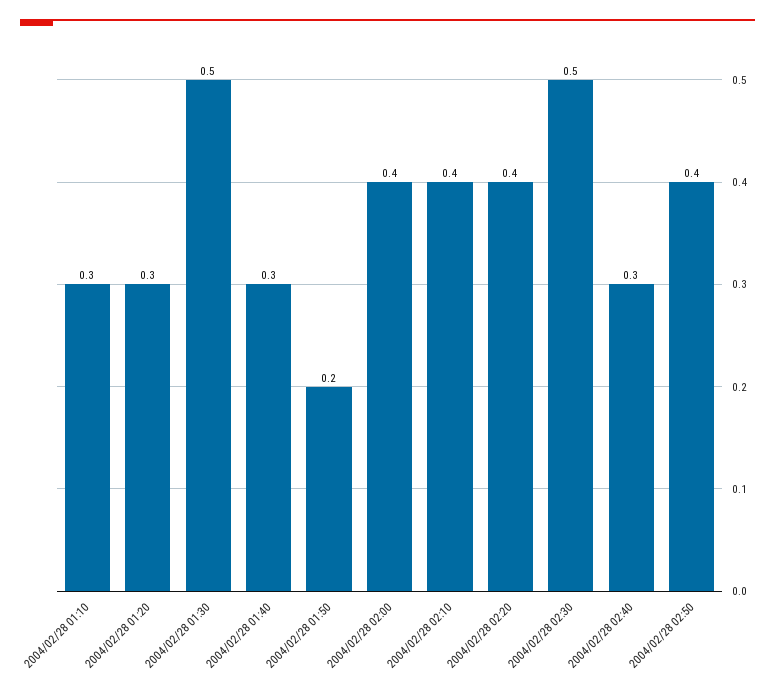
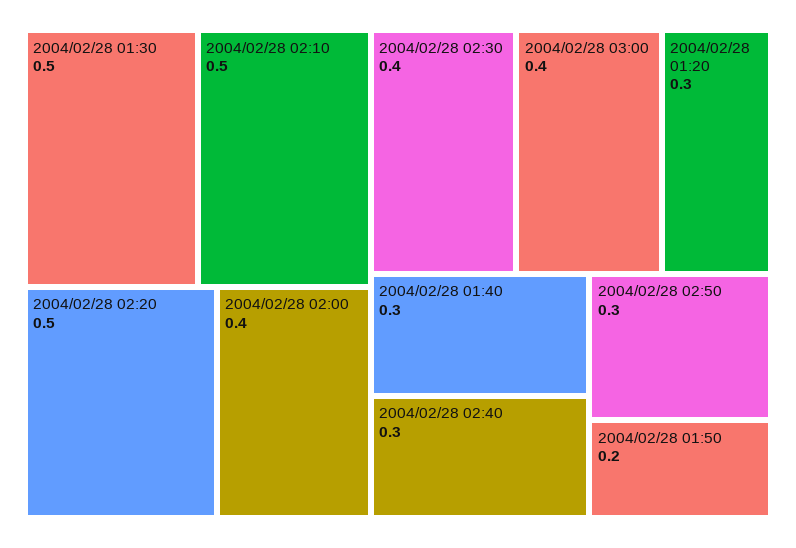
2004/02/28 01:10: 0.3 -> none
2004/02/28 02:10: 0.4 -> 0.5
2004/02/28 02:20: 0.4 -> 0.5
2004/02/28 02:30: 0.5 -> 0.4
2004/02/28 02:50: 0.4 -> 0.3
2004/02/28 03:00: none -> 0.4

